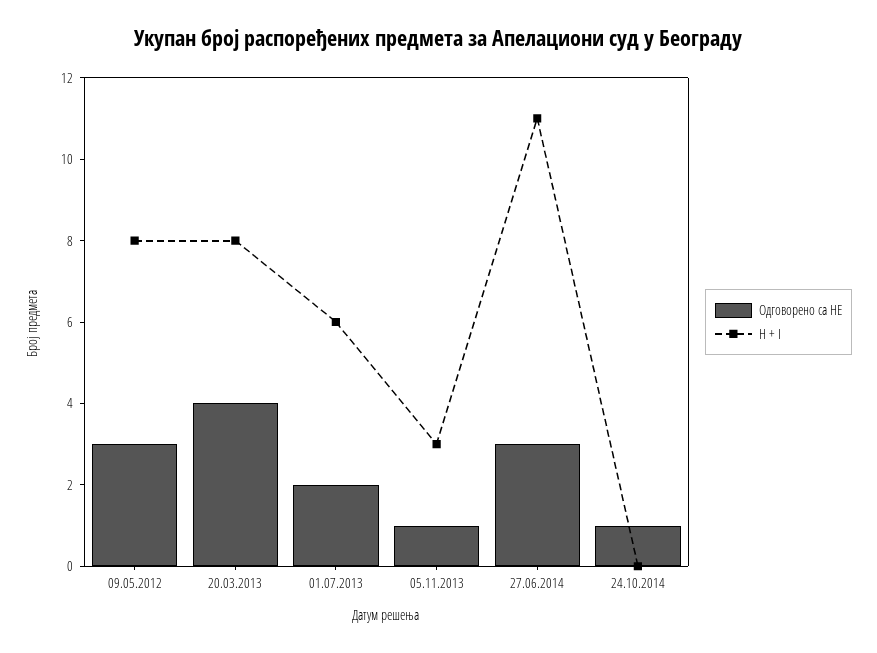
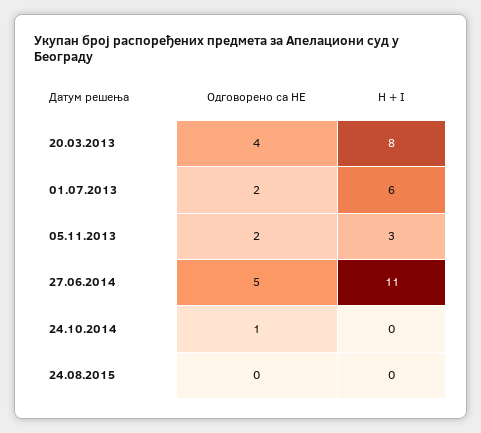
Одговорено са НЕ, 09.05.2012: 3 -> none
H + I, 09.05.2012: 8 -> none
Одговорено са НЕ, 05.11.2013: 1 -> 2
Одговорено са НЕ, 27.06.2014: 3 -> 5
Одговорено са НЕ, 24.08.2015: none -> 0
H + I, 24.08.2015: none -> 0

